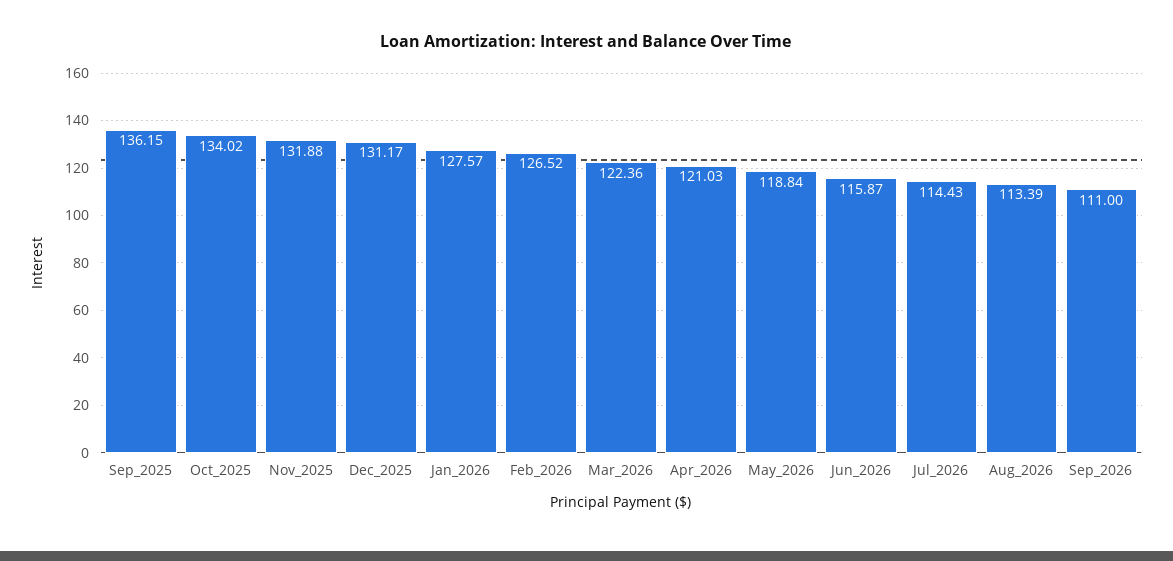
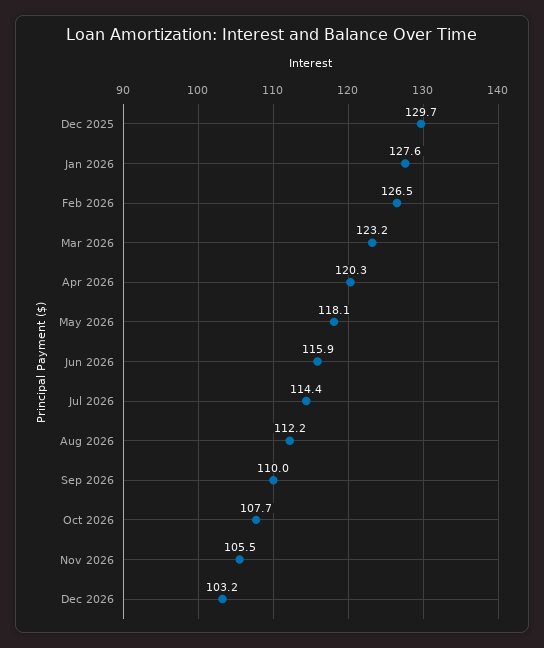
Sep_2025: 136.15 -> none
Oct_2025: 134.02 -> none
Nov_2025: 131.88 -> none
Dec_2025: 131.17 -> 129.7
Mar_2026: 122.36 -> 123.2
Apr_2026: 121.03 -> 120.3
May_2026: 118.84 -> 118.1
Aug_2026: 113.39 -> 112.2
Sep_2026: 111 -> 110
Oct 2026: none -> 107.7
Nov 2026: none -> 105.5
Dec 2026: none -> 103.2

